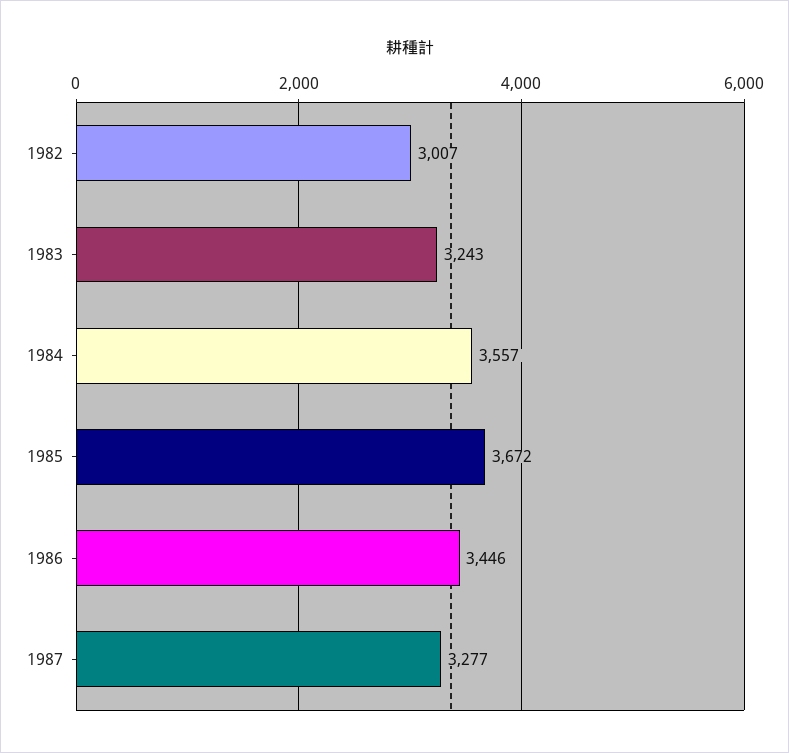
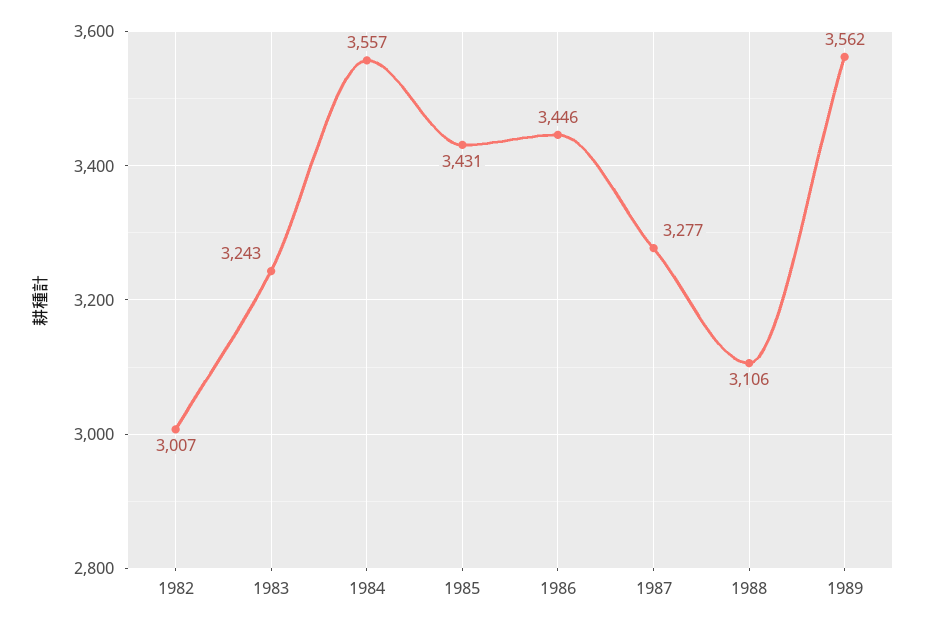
1985: 3672 -> 3431
1988: none -> 3106
1989: none -> 3562

